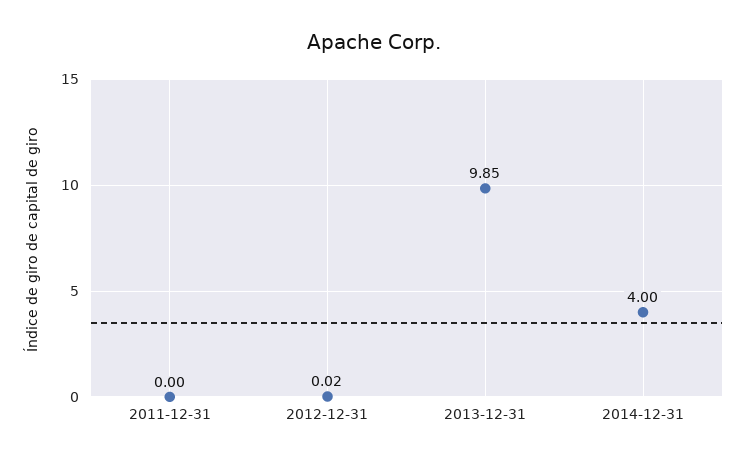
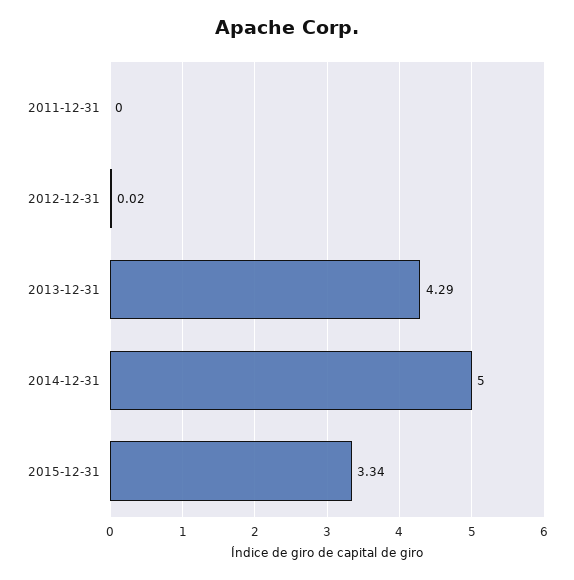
2013-12-31: 9.85 -> 4.29
2014-12-31: 4 -> 5
2015-12-31: none -> 3.34

